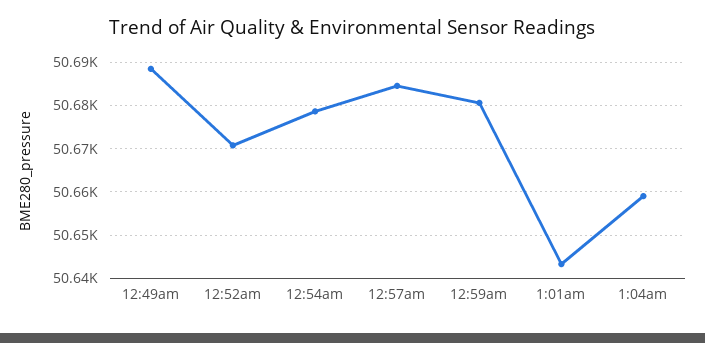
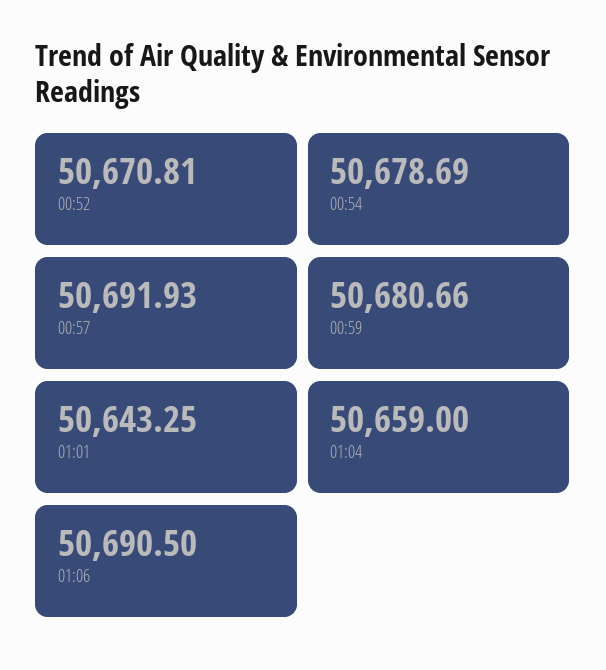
12:49am: 50688 -> none
12:57am: 50684 -> 50691.93
01:06: none -> 50690.5

